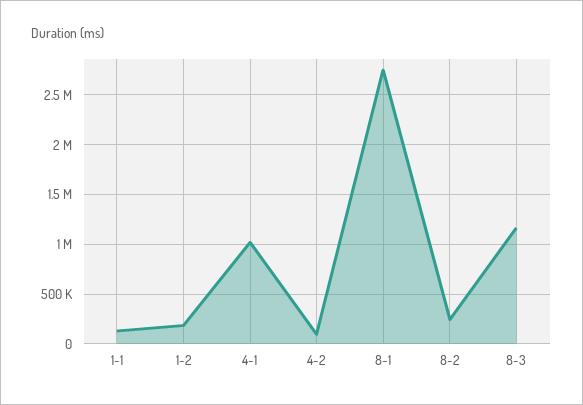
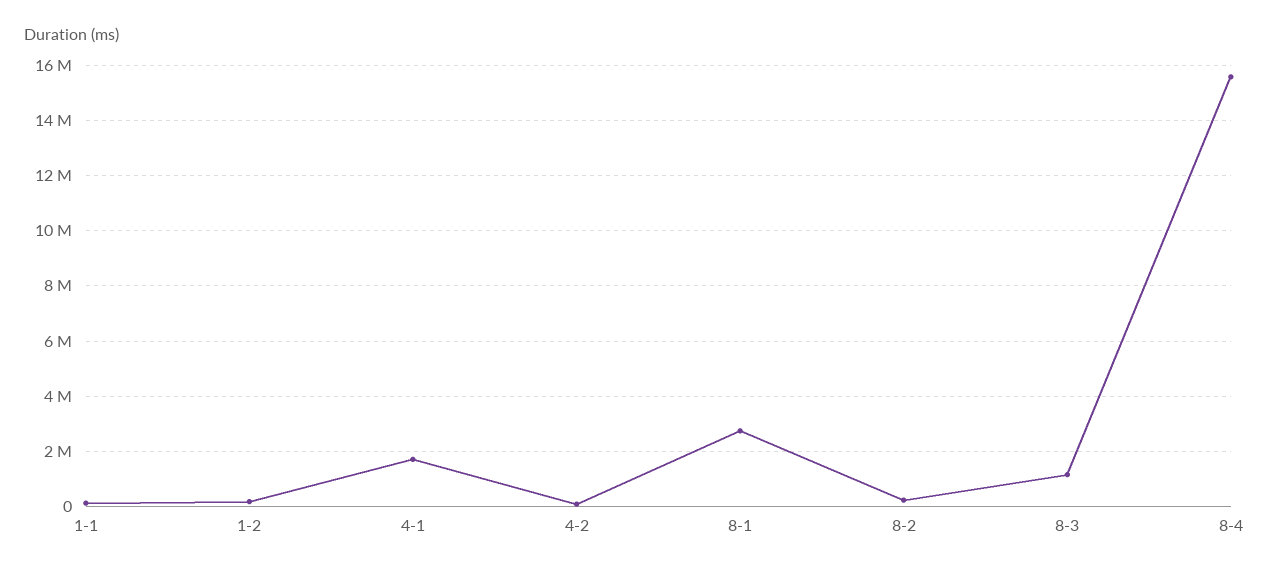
4-1: 1000000 -> 1750000
8-4: none -> 15500000

